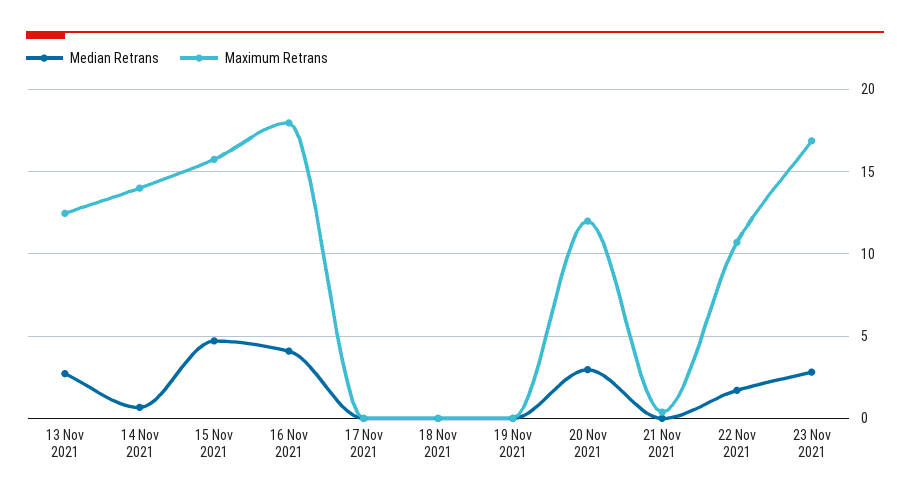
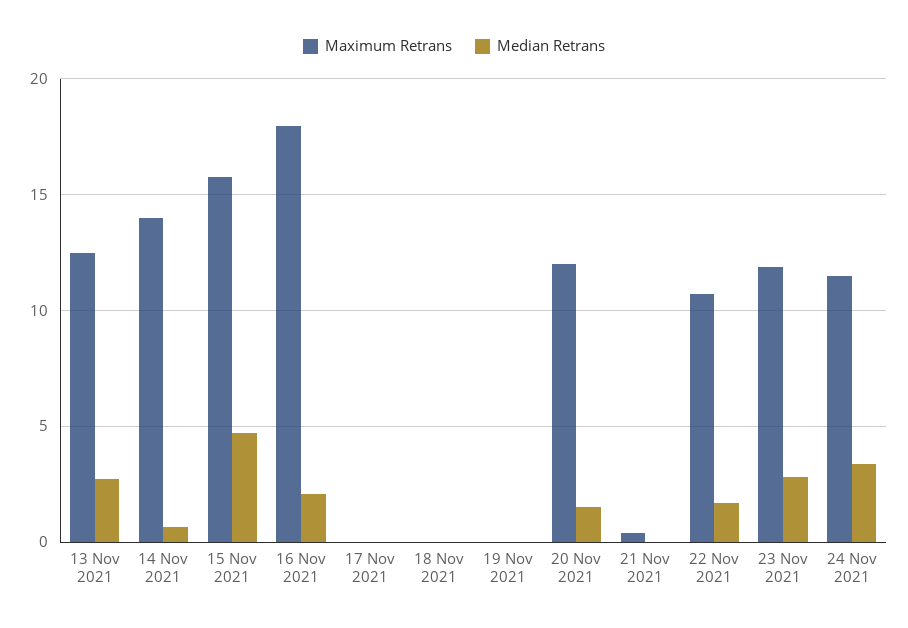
Median Retrans, 16 Nov 2021: 4 -> 2
Median Retrans, 20 Nov 2021: 3 -> 1.5
Maximum Retrans, 23 Nov 2021: 17 -> 12
Maximum Retrans, 24 Nov 2021: none -> 11.5
Median Retrans, 24 Nov 2021: none -> 3.5

